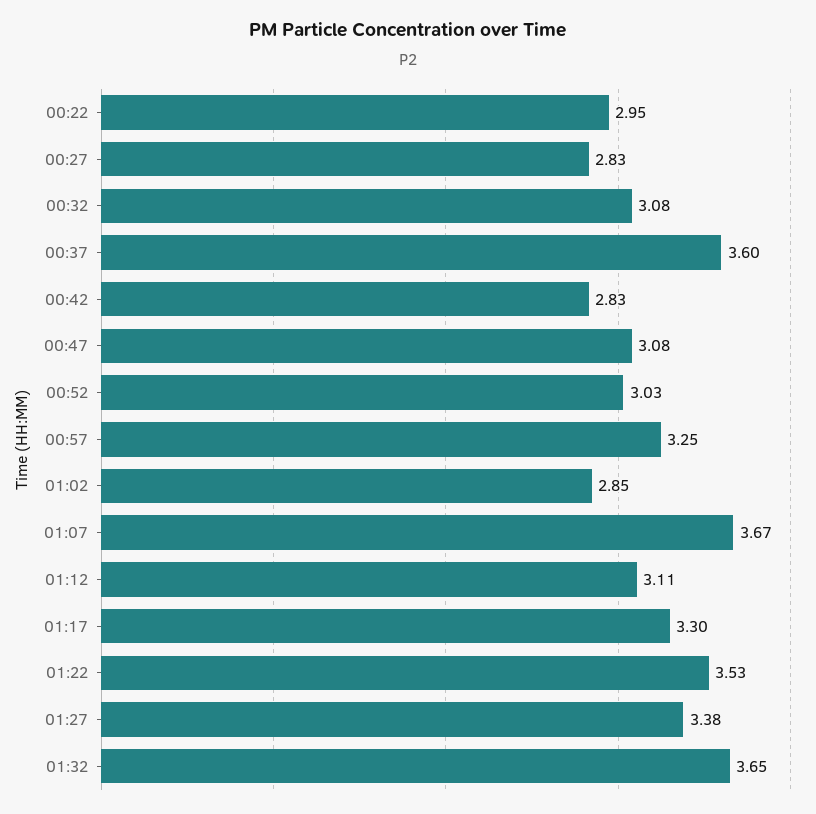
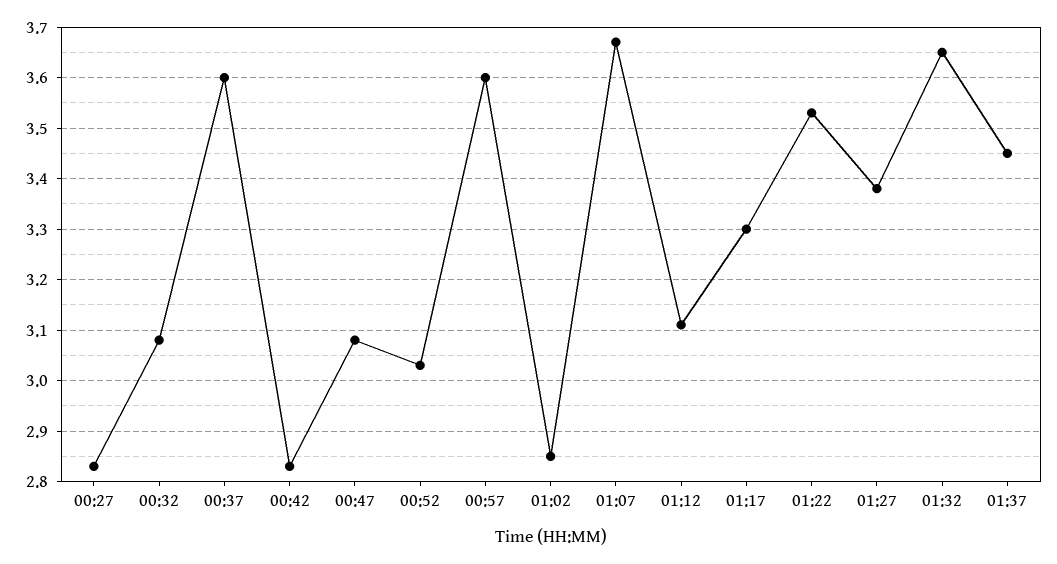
00:22: 2.95 -> none
00:57: 3.25 -> 3.6
01:37: none -> 3.45

